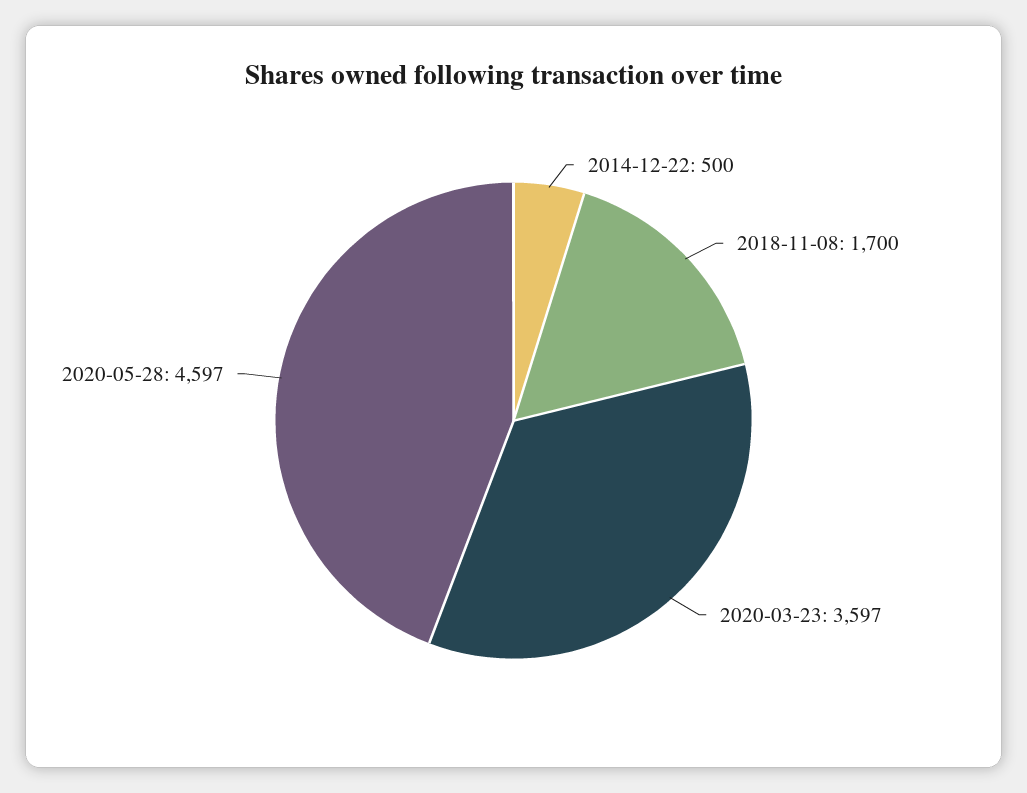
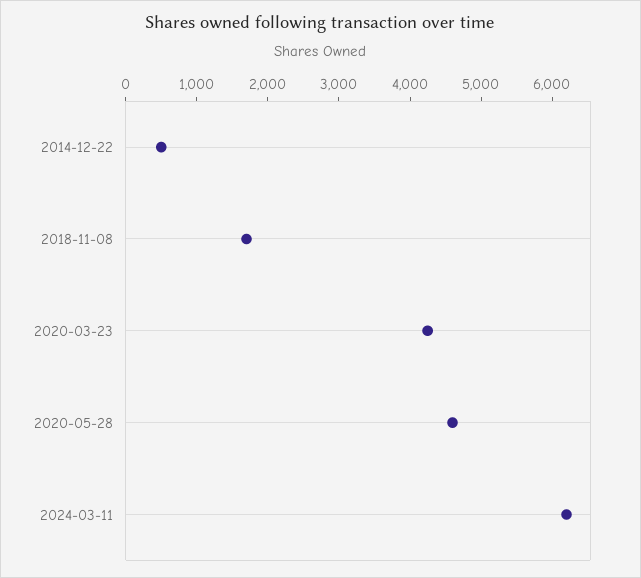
2020-03-23: 3597 -> 4200
2024-03-11: none -> 6200

